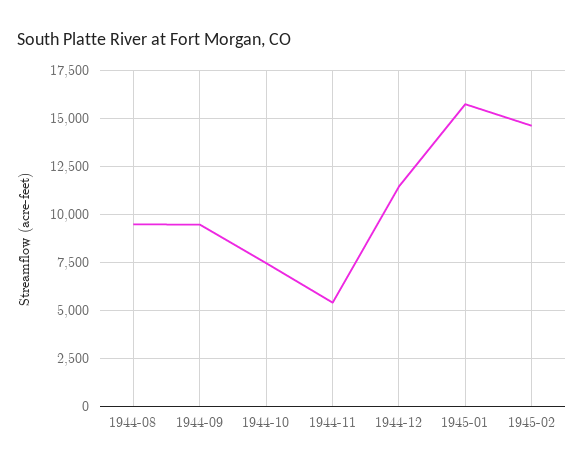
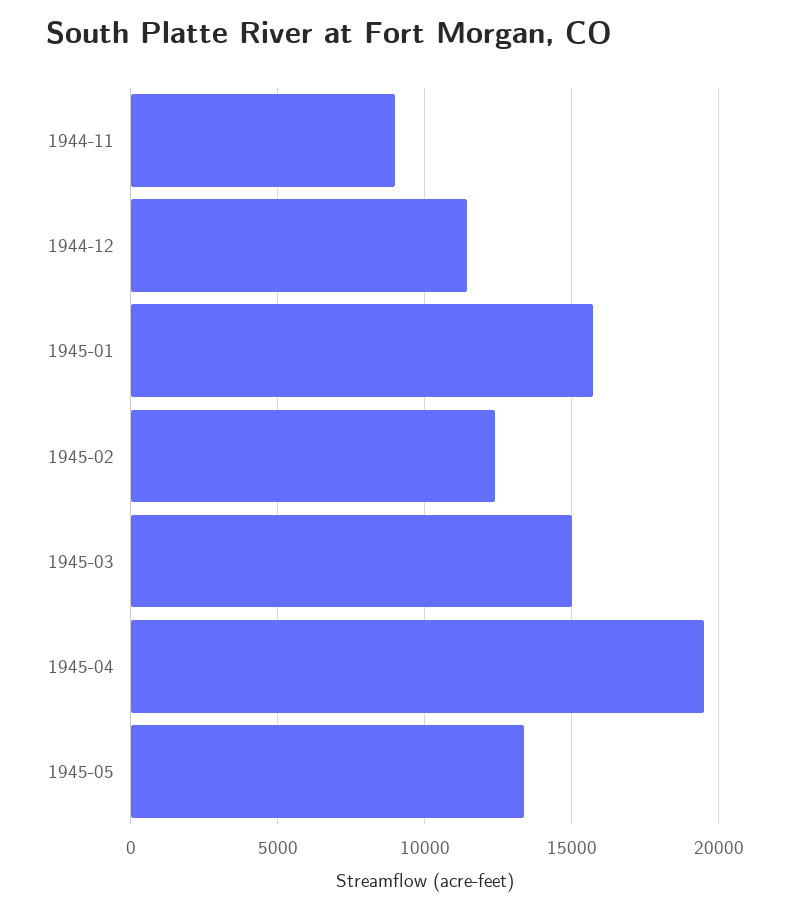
1944-08: 9500 -> none
1944-09: 9500 -> none
1944-10: 7500 -> none
1944-11: 5500 -> 9000
1945-02: 14500 -> 12500
1945-03: none -> 15000
1945-04: none -> 19500
1945-05: none -> 13500

